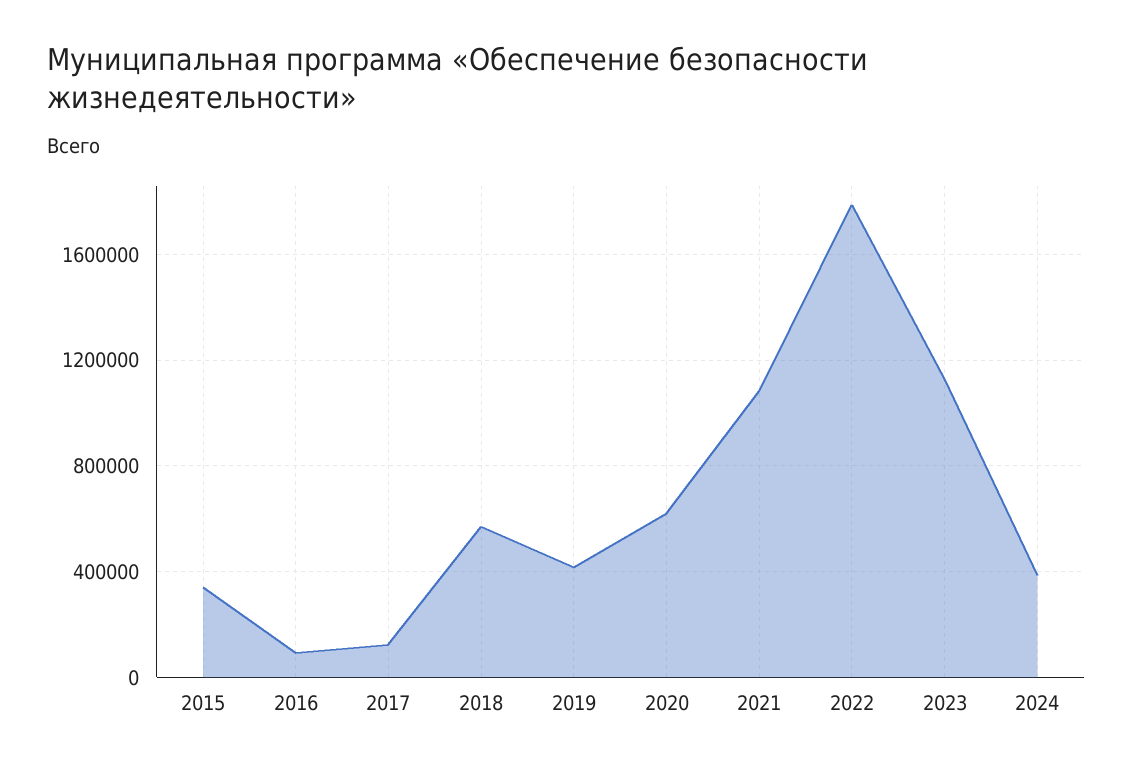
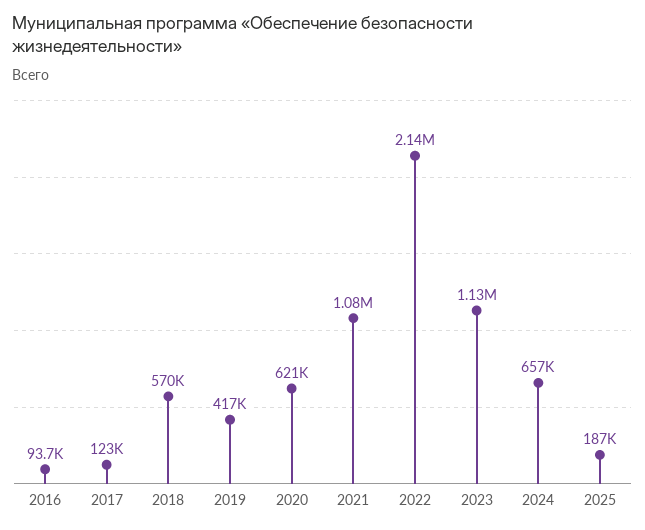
2015: 350000 -> none
2022: 1800000 -> 2140000
2024: 400000 -> 657000
2025: none -> 187000

